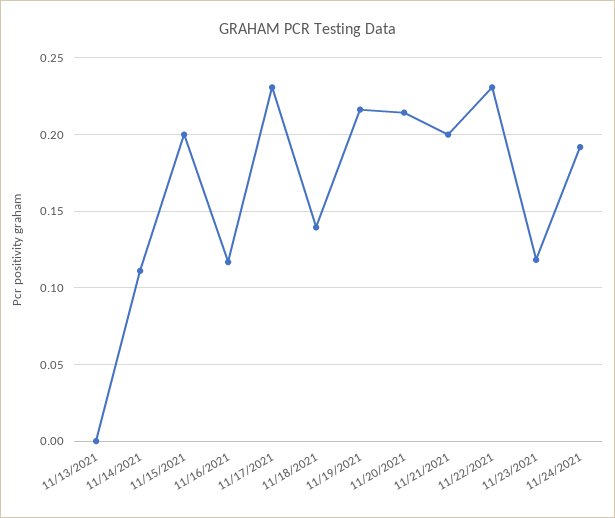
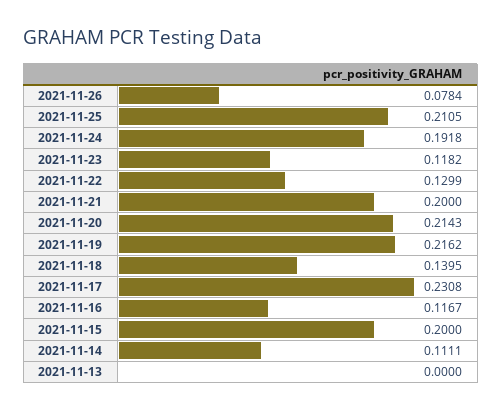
11/22/2021: 0.23 -> 0.1299
2021-11-26: none -> 0.0784
2021-11-25: none -> 0.2105

